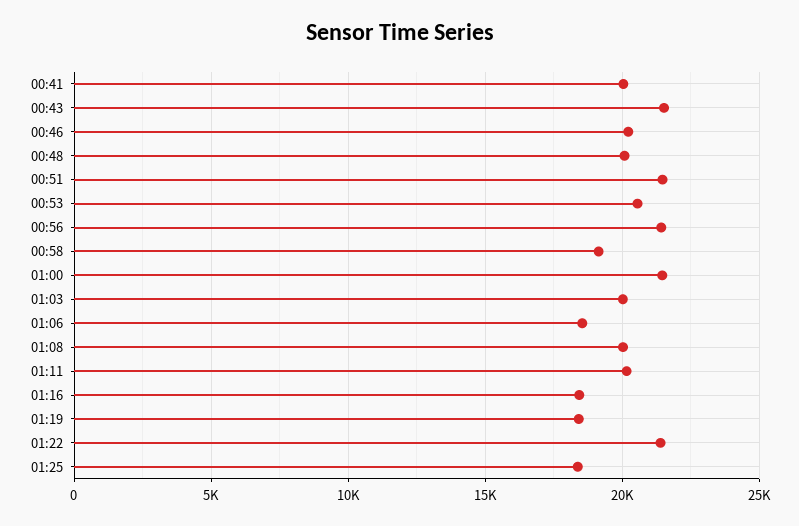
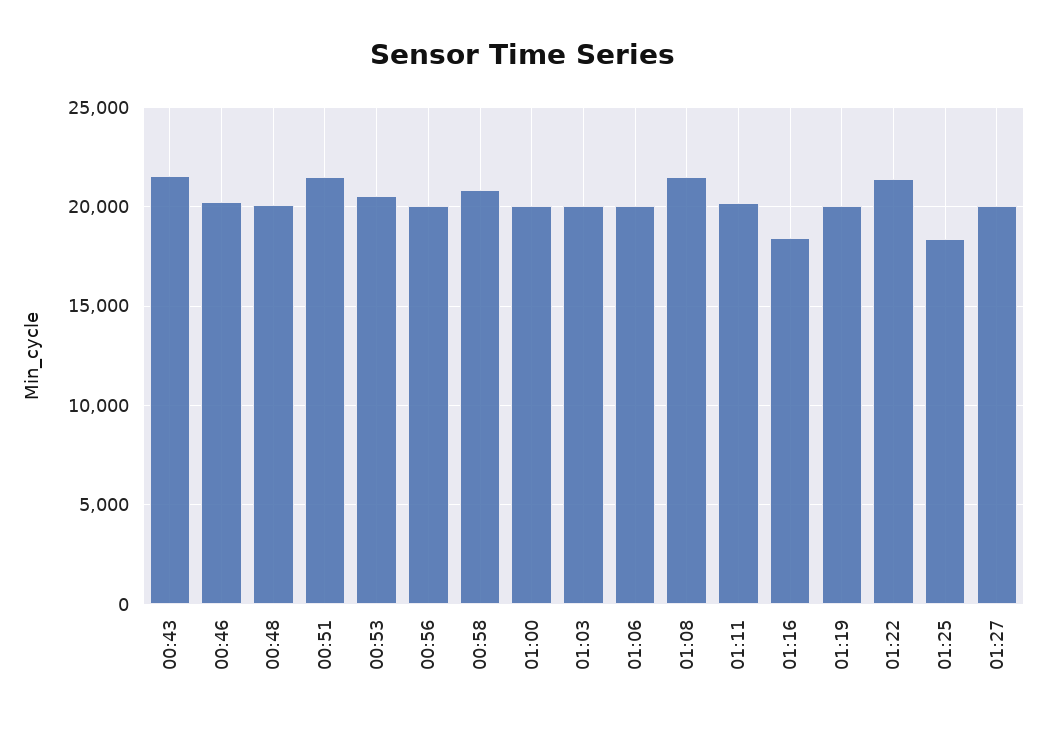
00:41: 20000 -> none
00:56: 21500 -> 20000
00:58: 19000 -> 21000
01:00: 21500 -> 20000
01:06: 18500 -> 20000
01:08: 20000 -> 21500
01:19: 18500 -> 20000
01:27: none -> 20000

